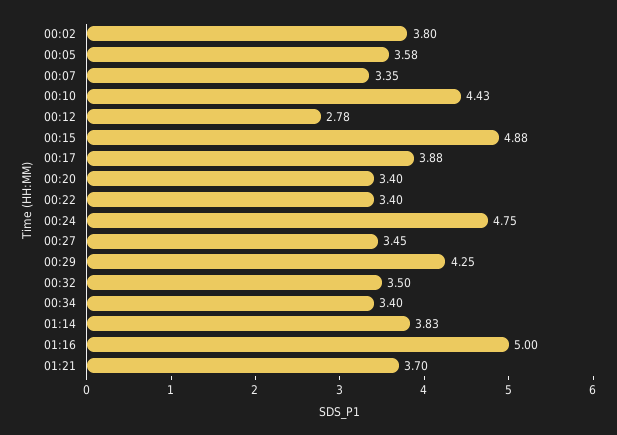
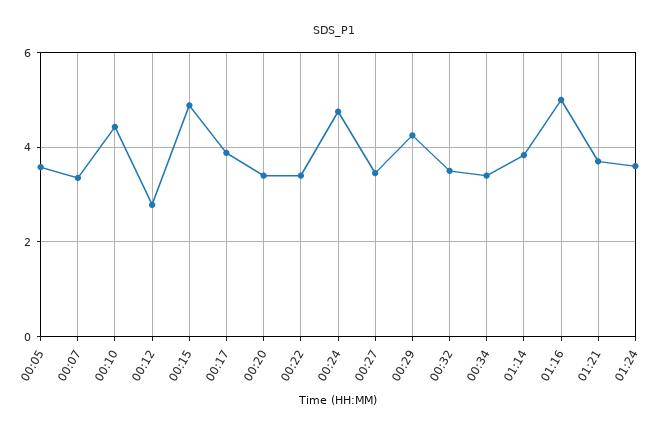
00:02: 3.8 -> none
01:24: none -> 3.6

